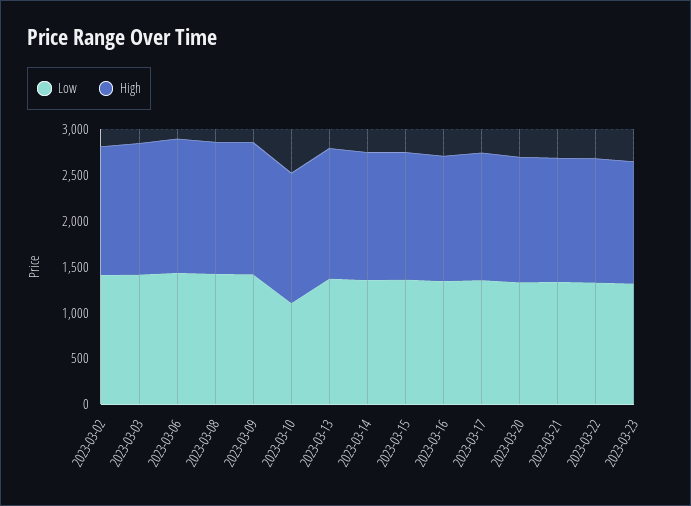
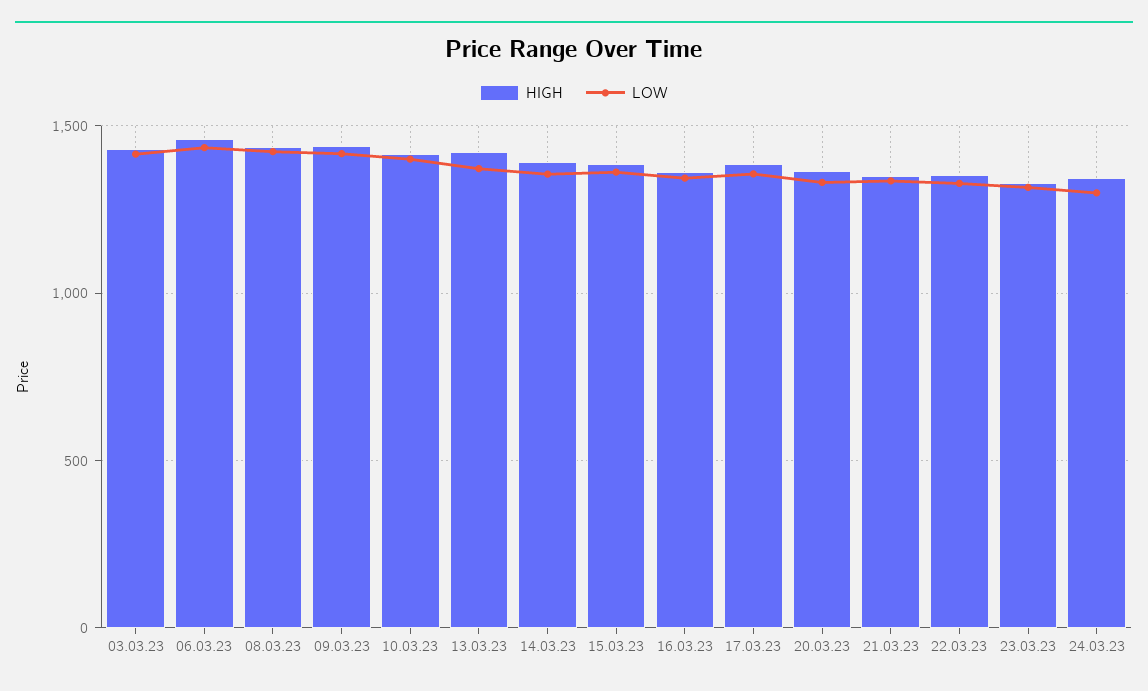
Low, 2023-03-02: 1400 -> none
High, 2023-03-02: 1400 -> none
Low, 2023-03-10: 1100 -> 1400
High, 24.03.23: none -> 1350
Low, 24.03.23: none -> 1300

